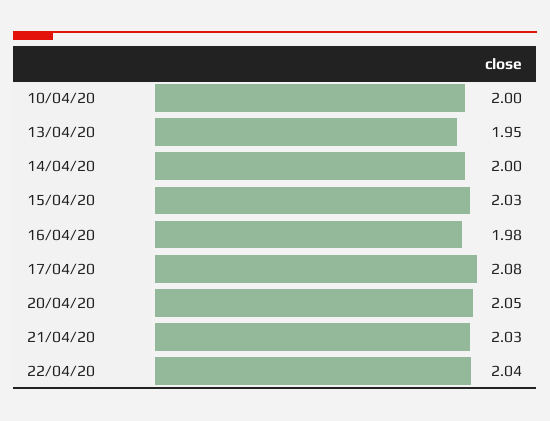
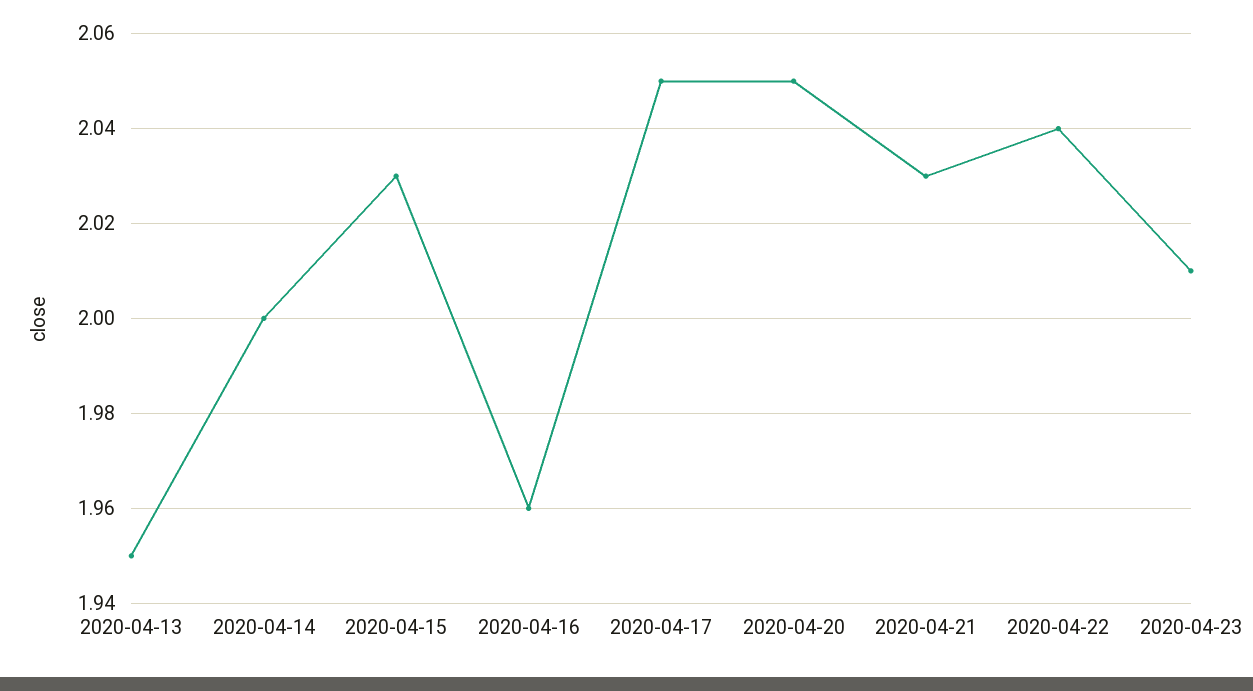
10/04/20: 2 -> none
16/04/20: 1.98 -> 1.96
17/04/20: 2.08 -> 2.05
2020-04-23: none -> 2.01

